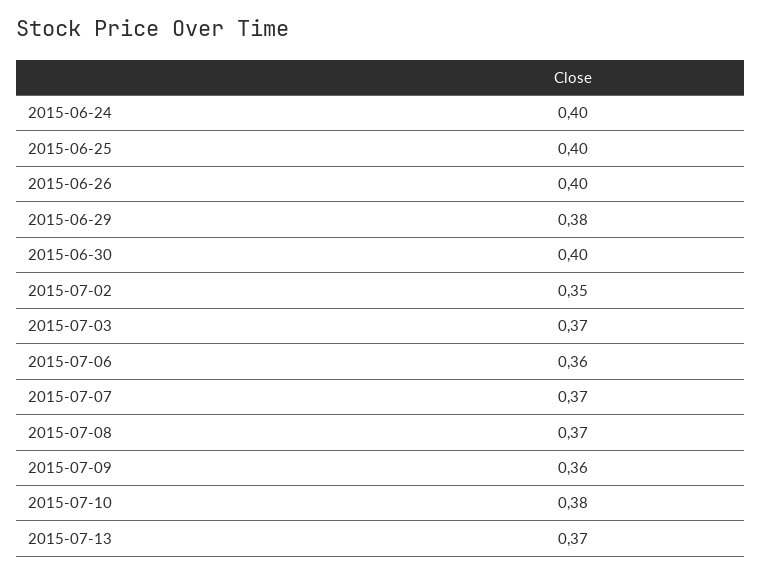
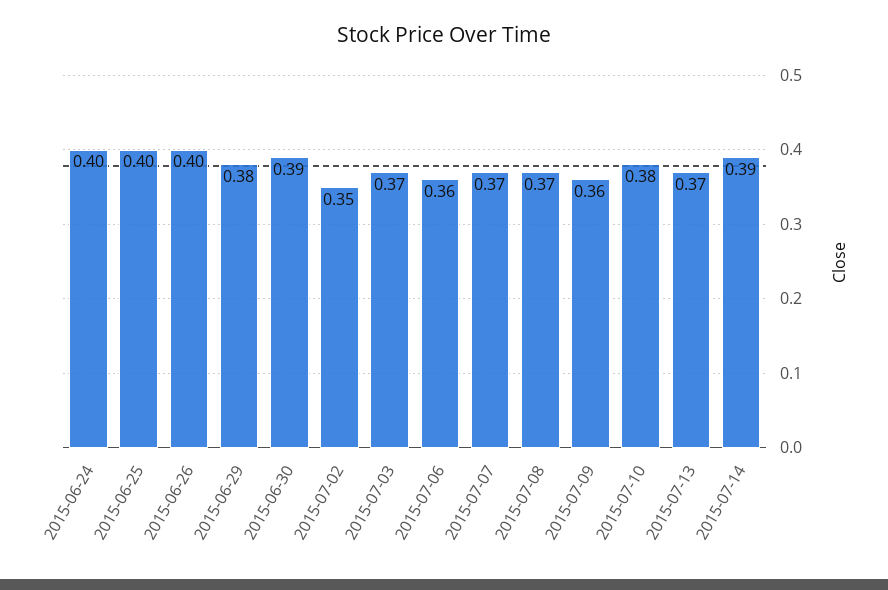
2015-06-30: 0.4 -> 0.39
2015-07-14: none -> 0.39

